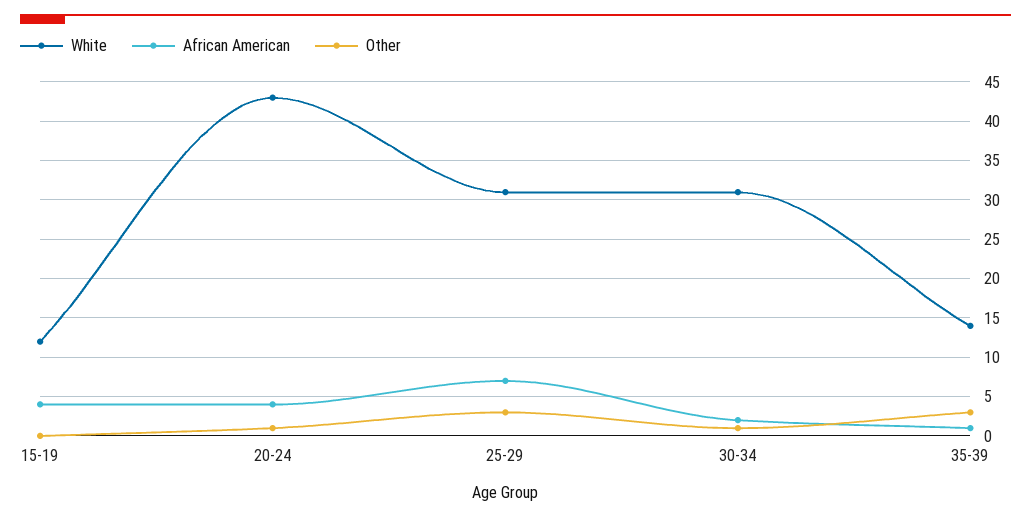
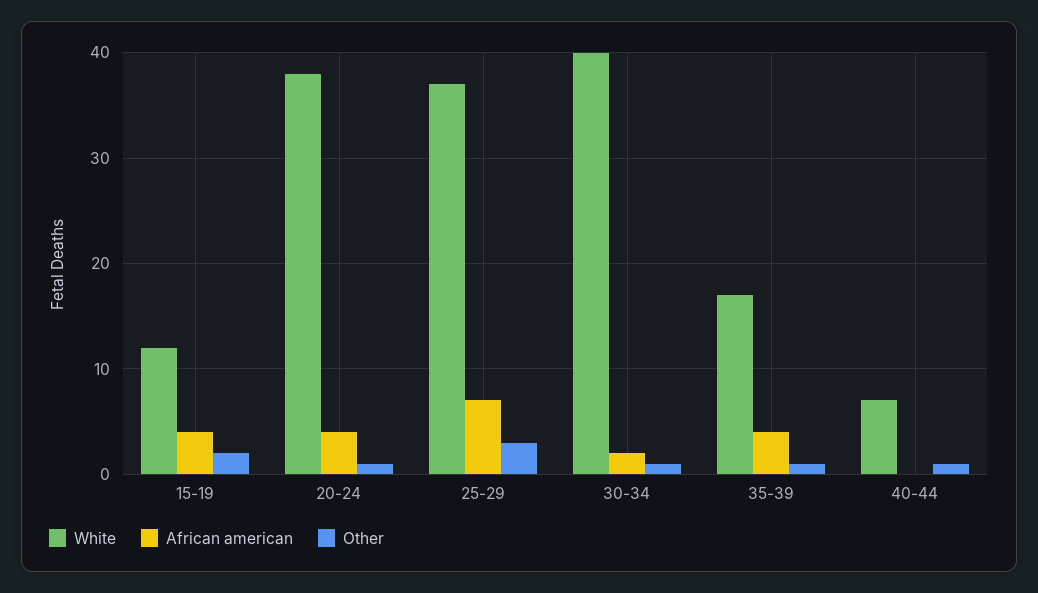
Other, 15-19: 0 -> 2
White, 20-24: 43 -> 38
White, 25-29: 31 -> 37
White, 30-34: 31 -> 40
White, 35-39: 14 -> 17
African American, 35-39: 1 -> 4
Other, 35-39: 3 -> 1
White, 40-44: none -> 7
African American, 40-44: none -> 0
Other, 40-44: none -> 1

